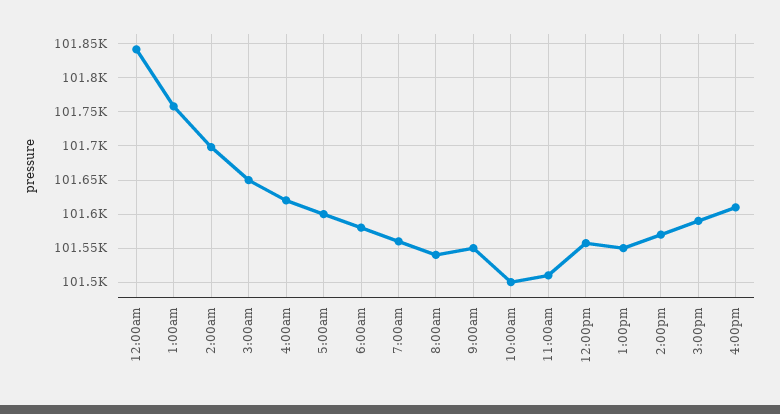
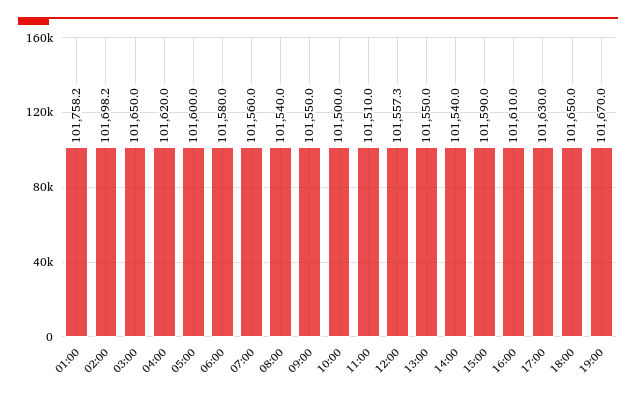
12:00am: 101840 -> none
2:00pm: 101570 -> 101540
17:00: none -> 101630
18:00: none -> 101650
19:00: none -> 101670

